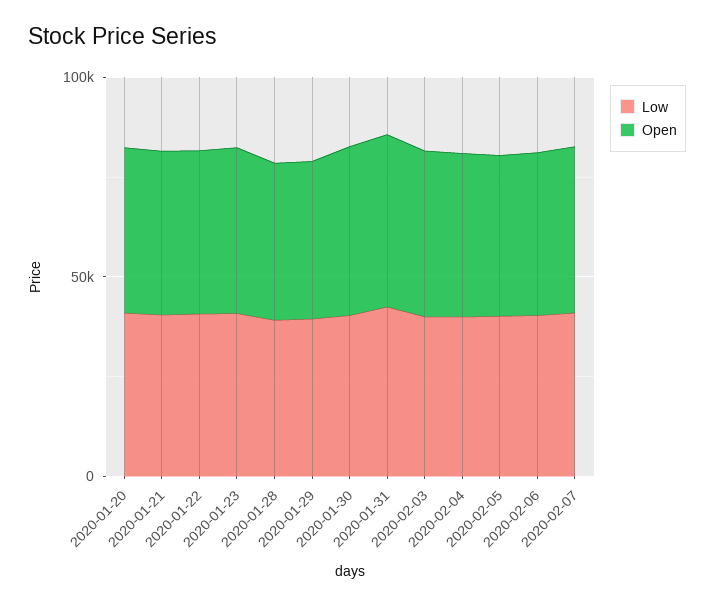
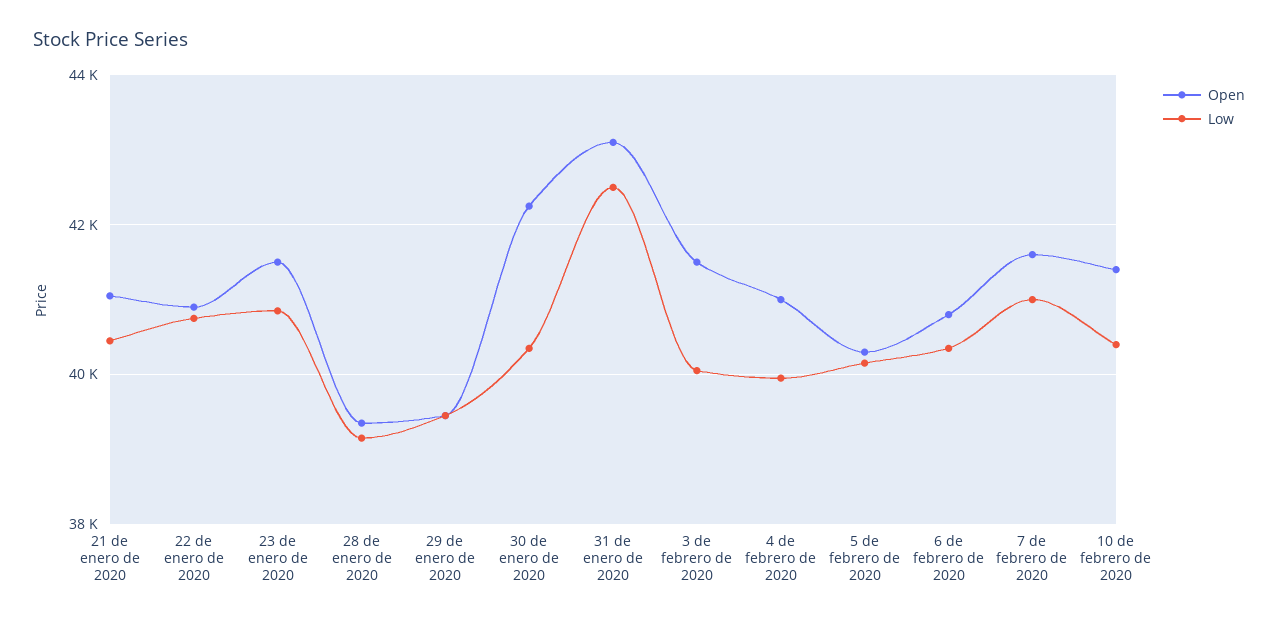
Low, 2020-01-20: 40000 -> none
Open, 2020-01-20: 40000 -> none
Open, 10 de febrero de 2020: none -> 41400
Low, 10 de febrero de 2020: none -> 40400

